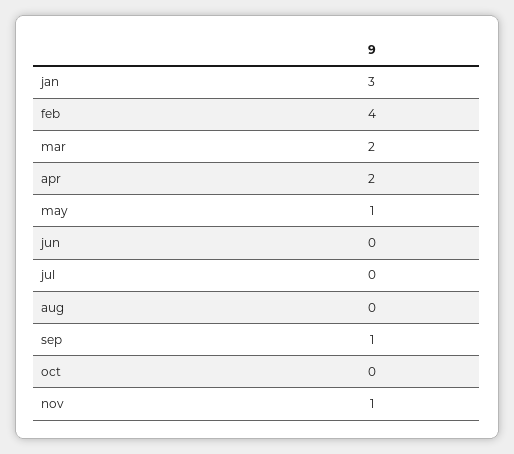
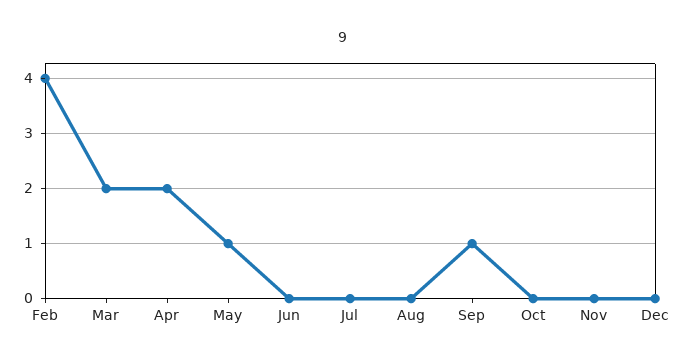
jan: 3 -> none
nov: 1 -> 0
Dec: none -> 0

